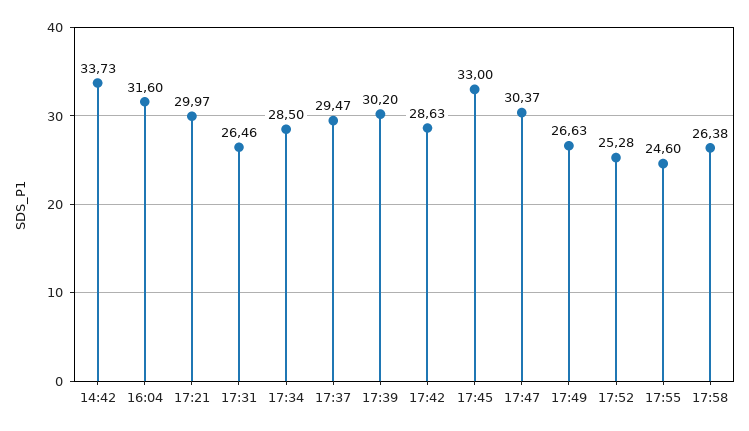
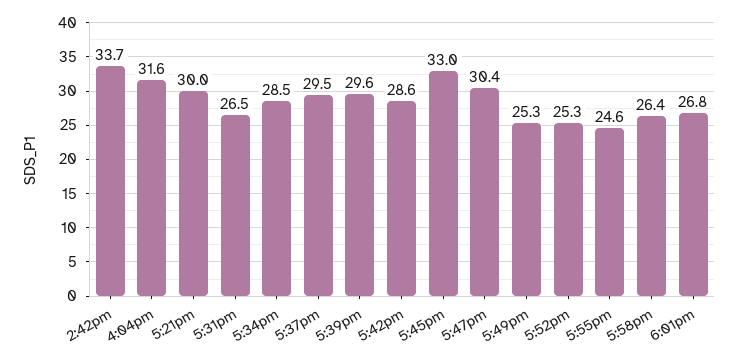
17:39: 30.2 -> 29.6
17:49: 26.63 -> 25.3
6:01pm: none -> 26.8

